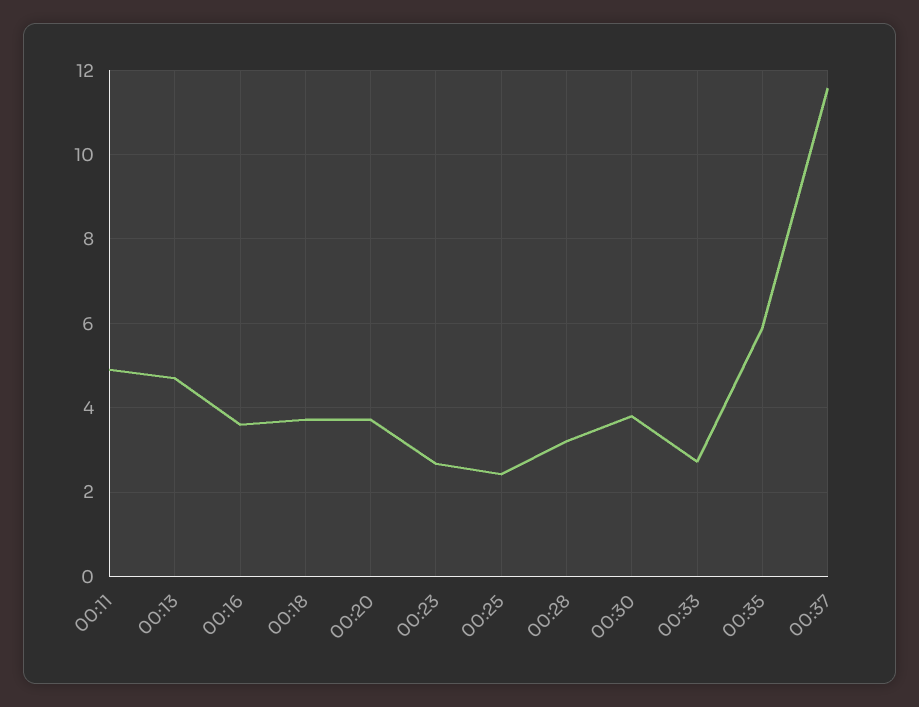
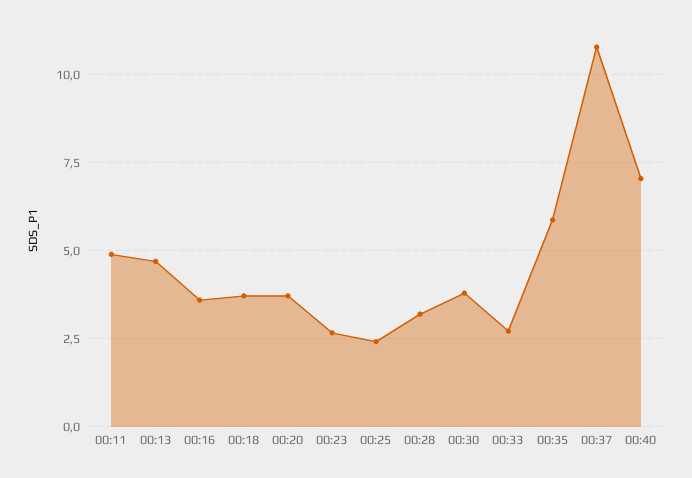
00:37: 11.6 -> 10.75
00:40: none -> 7

